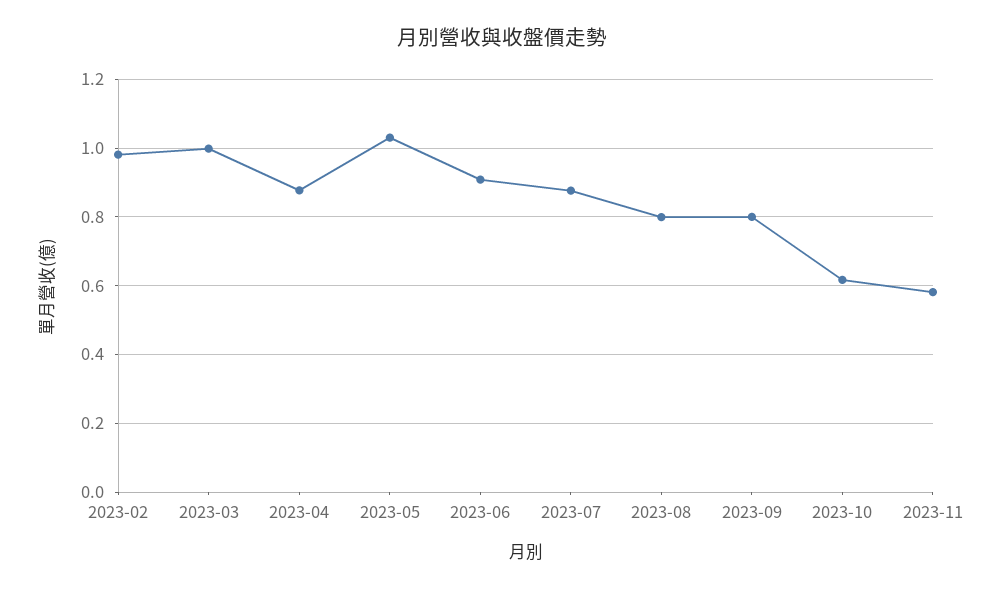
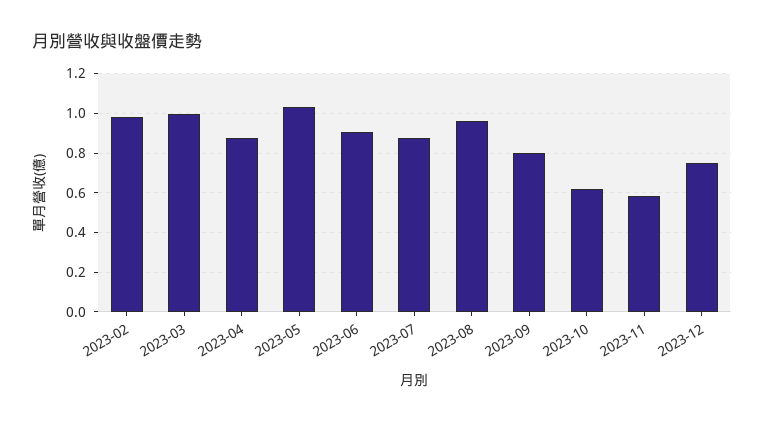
2023-08: 0.8 -> 0.95
2023-12: none -> 0.75

